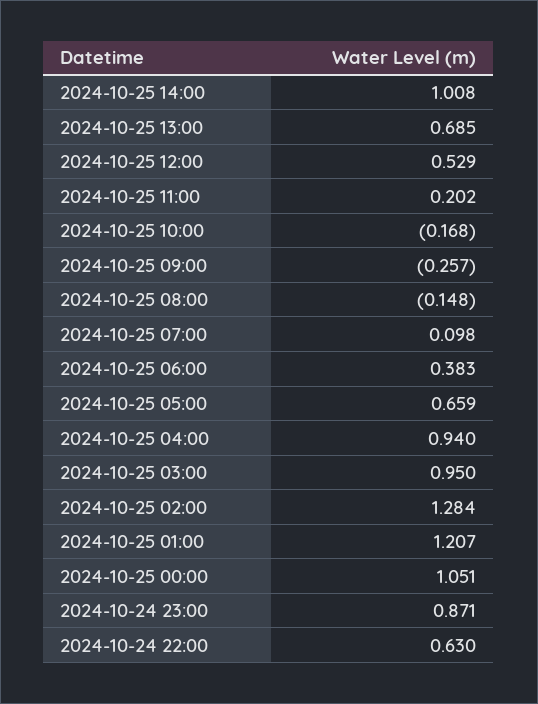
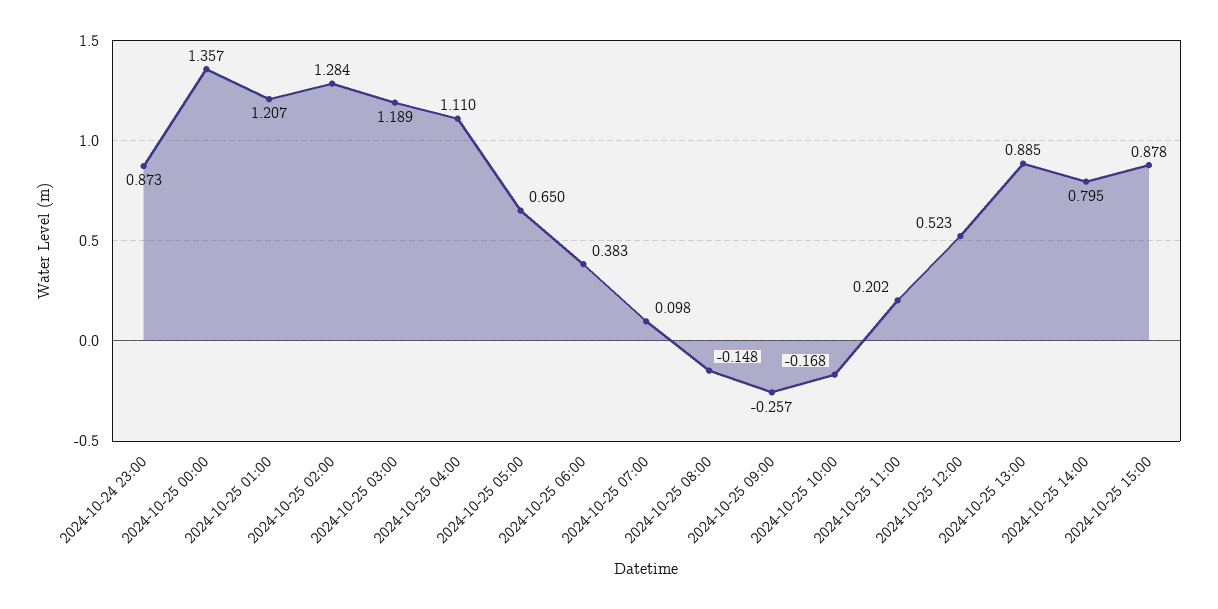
2024-10-25 14:00: 1.008 -> 0.795
2024-10-25 13:00: 0.685 -> 0.885
2024-10-25 12:00: 0.529 -> 0.523
2024-10-25 05:00: 0.659 -> 0.65
2024-10-25 04:00: 0.94 -> 1.11
2024-10-25 03:00: 0.95 -> 1.189
2024-10-25 00:00: 1.051 -> 1.357
2024-10-24 23:00: 0.871 -> 0.873
2024-10-24 22:00: 0.63 -> none
2024-10-25 15:00: none -> 0.878

